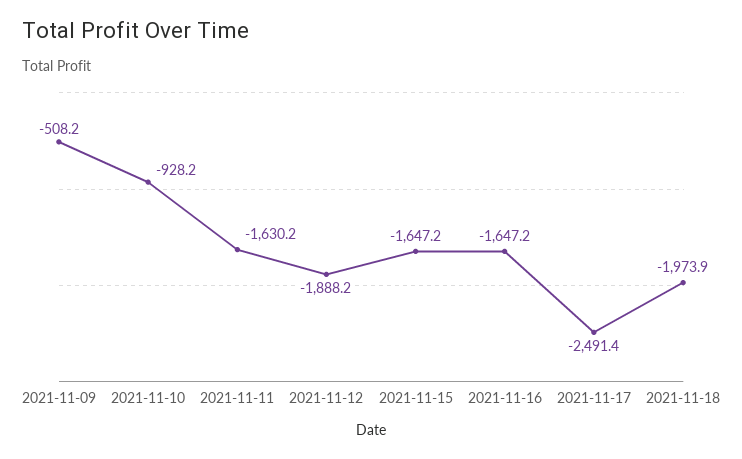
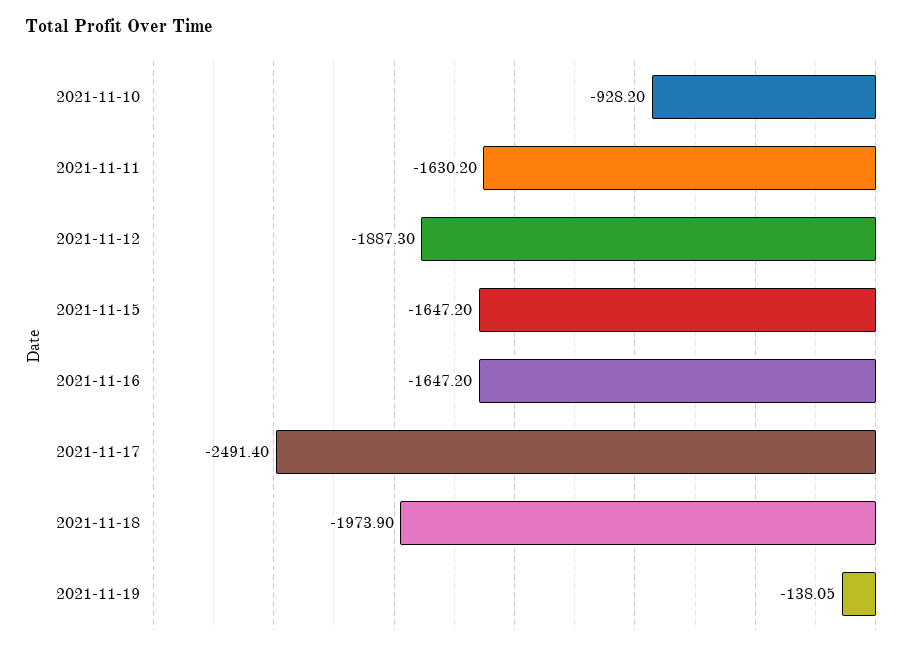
2021-11-09: -508.2 -> none
2021-11-12: -1888.2 -> -1887.3
2021-11-19: none -> -138.05

